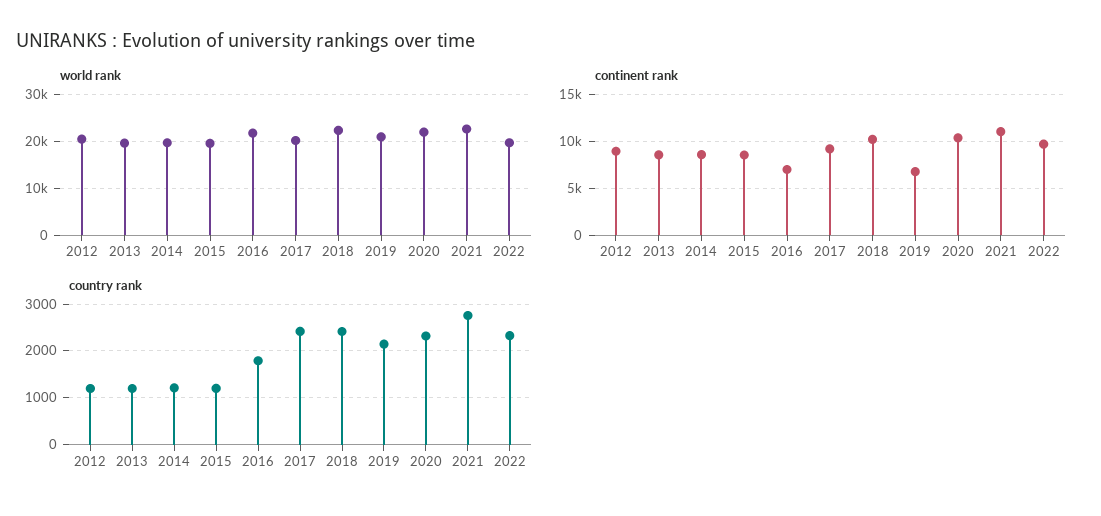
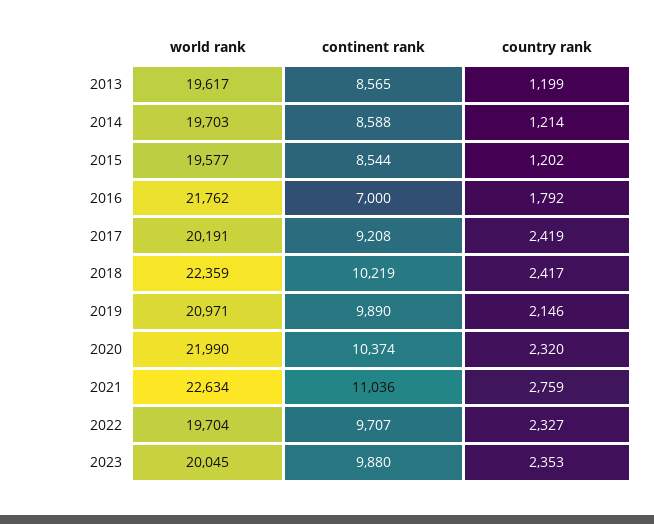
world rank, 2012: 20000 -> none
continent rank, 2012: 9000 -> none
continent rank, 2019: 7000 -> 9890
country rank, 2012: 1200 -> none
world rank, 2023: none -> 20045
continent rank, 2023: none -> 9880
country rank, 2023: none -> 2353

